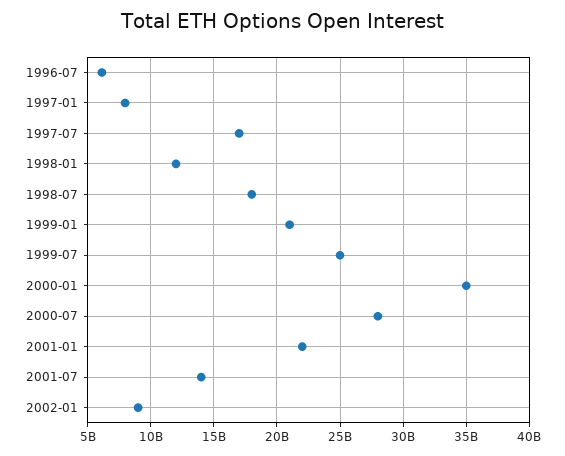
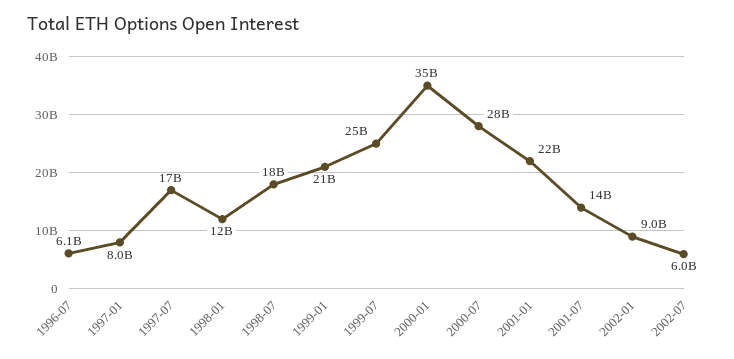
2002-07: none -> 6000000000

